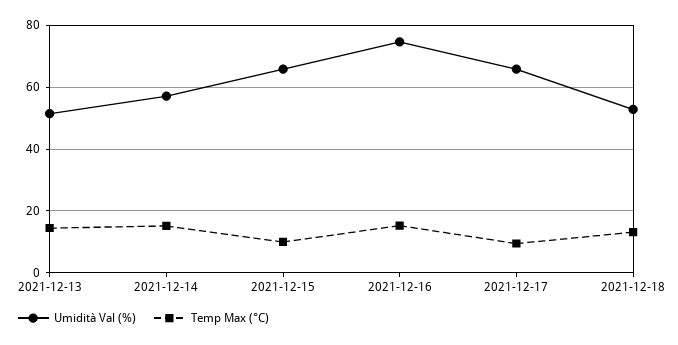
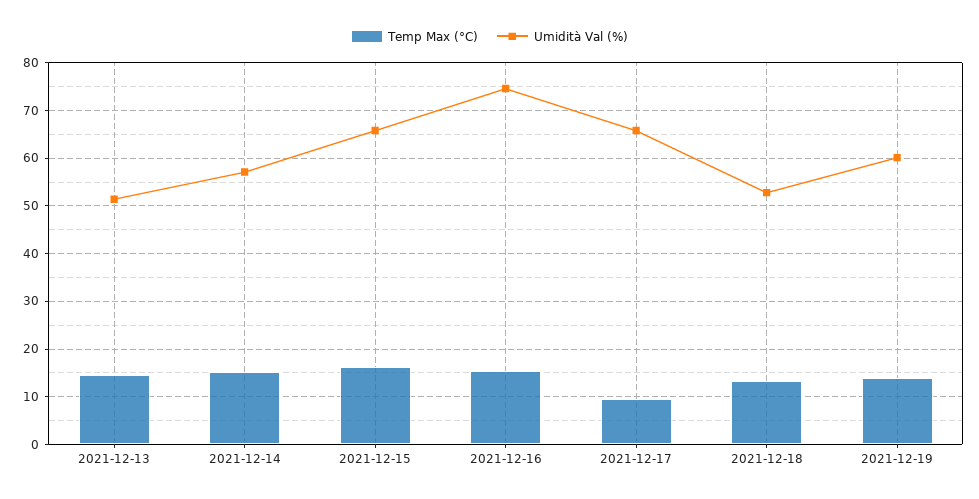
Temp Max (°C), 2021-12-15: 10 -> 16
Temp Max (°C), 2021-12-19: none -> 14
Umidità Val (%), 2021-12-19: none -> 60

